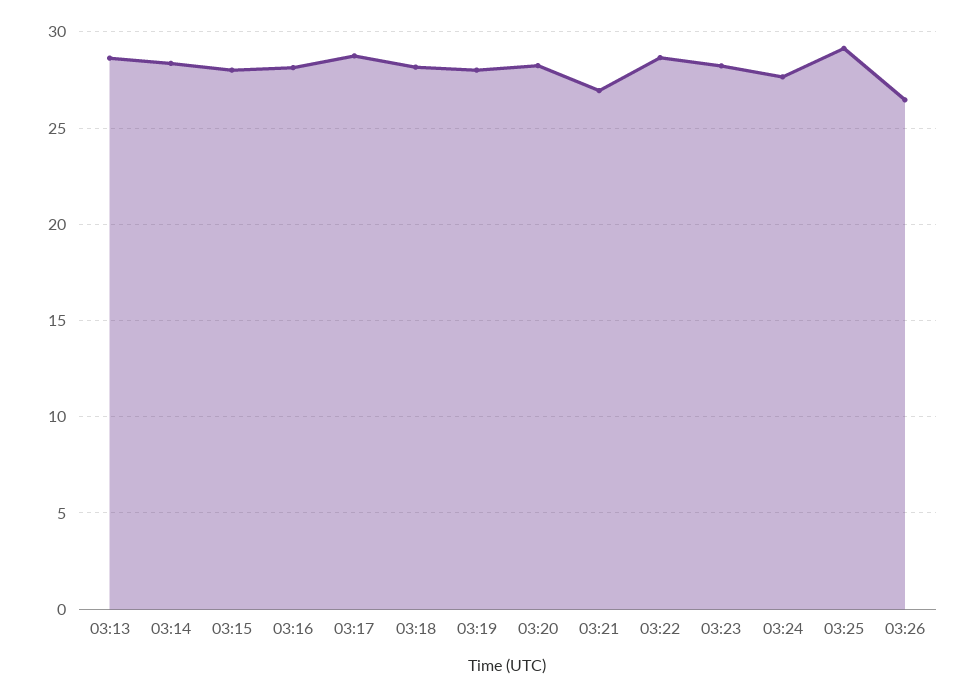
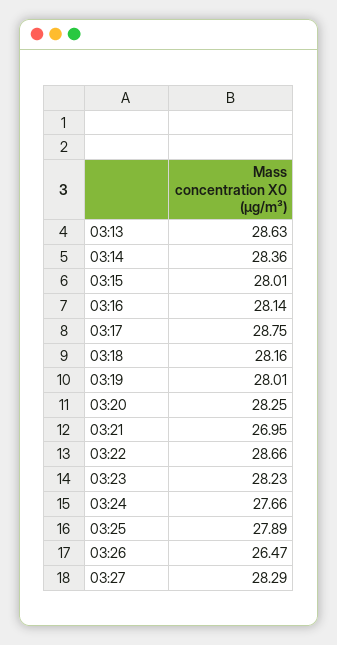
03:25: 29 -> 27.89
03:27: none -> 28.29

